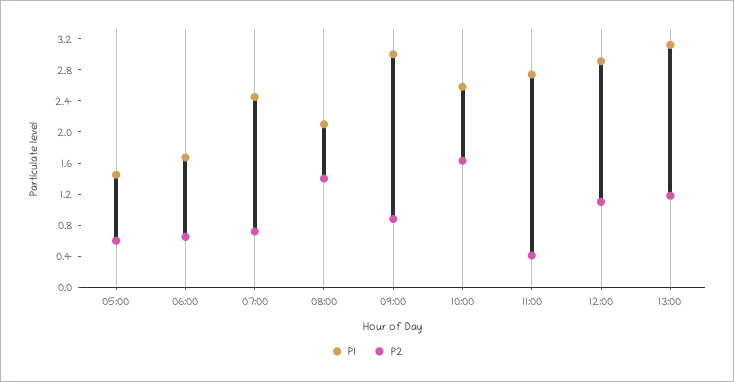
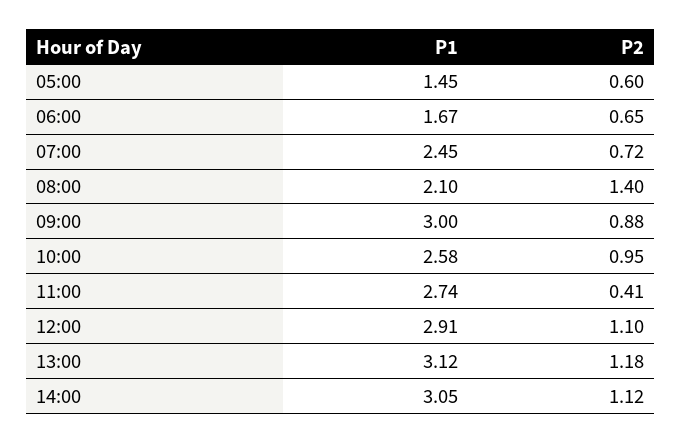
P2, 10:00: 1.6 -> 0.95
P1, 14:00: none -> 3.05
P2, 14:00: none -> 1.12

